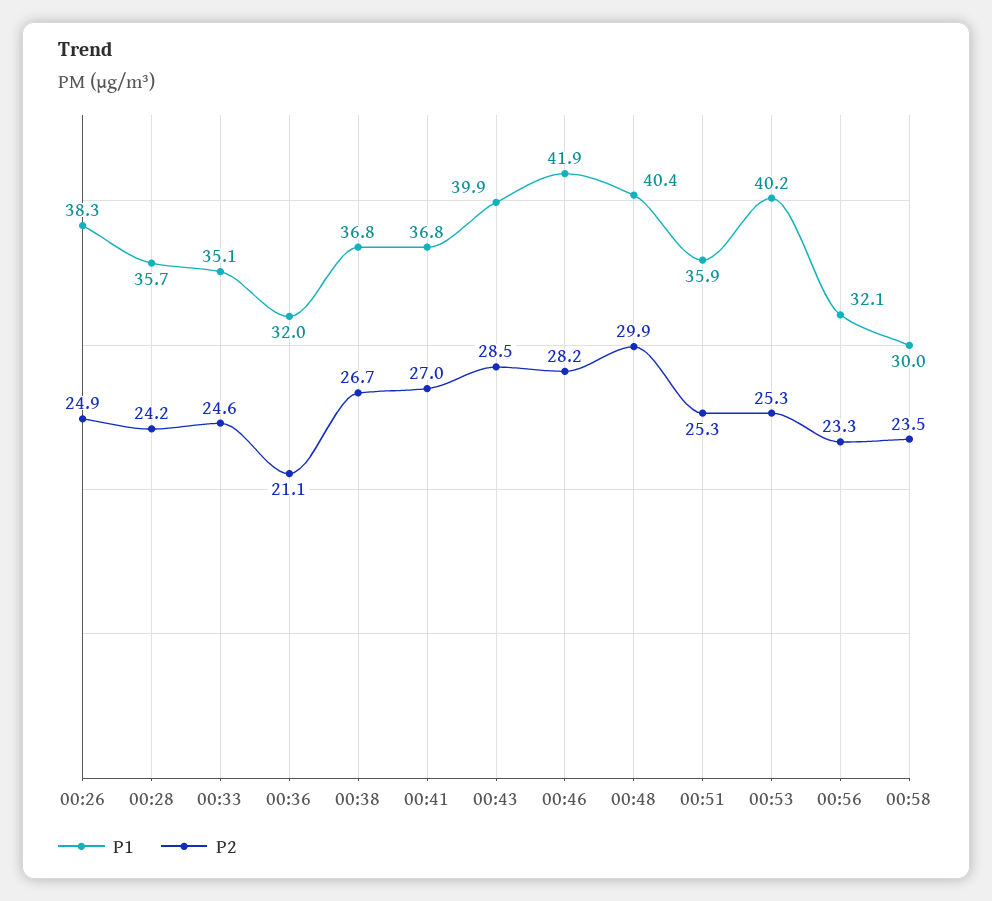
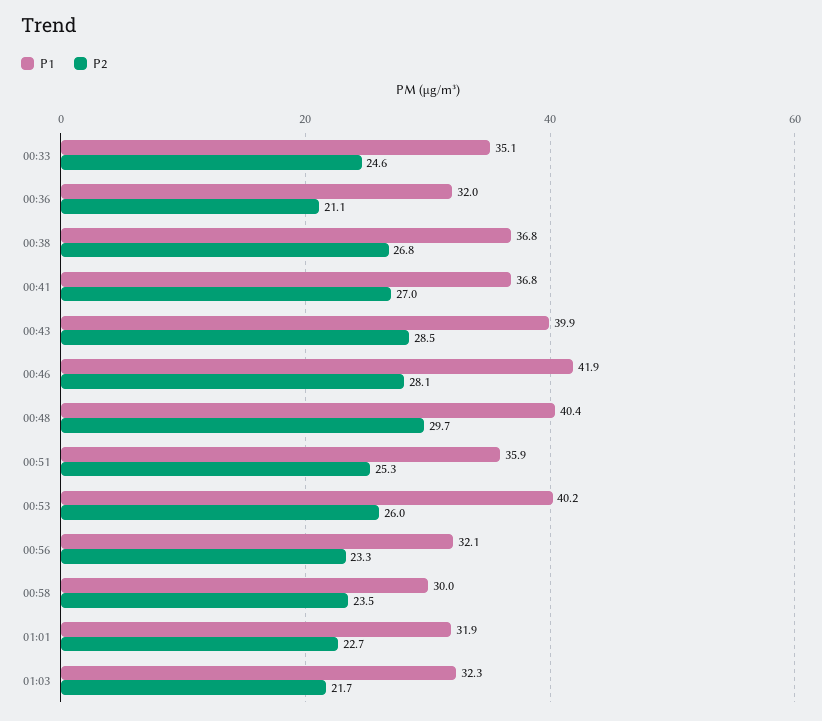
P1, 00:26: 38.3 -> none
P2, 00:26: 24.9 -> none
P1, 00:28: 35.7 -> none
P2, 00:28: 24.2 -> none
P2, 00:38: 26.7 -> 26.8
P2, 00:46: 28.2 -> 28.1
P2, 00:48: 29.9 -> 29.7
P2, 00:53: 25.3 -> 26
P1, 01:01: none -> 31.9
P2, 01:01: none -> 22.7
P1, 01:03: none -> 32.3
P2, 01:03: none -> 21.7

